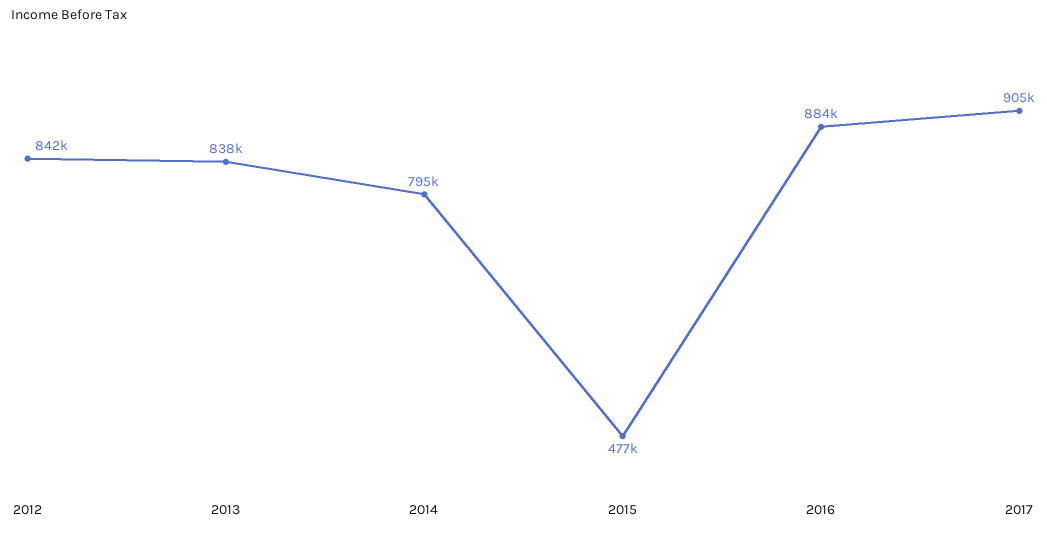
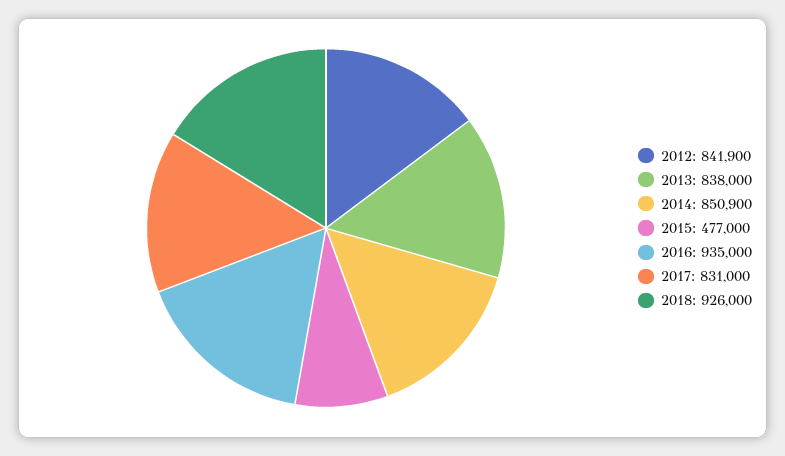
2014: 795000 -> 850900
2016: 884000 -> 935000
2017: 905000 -> 831000
2018: none -> 926000

